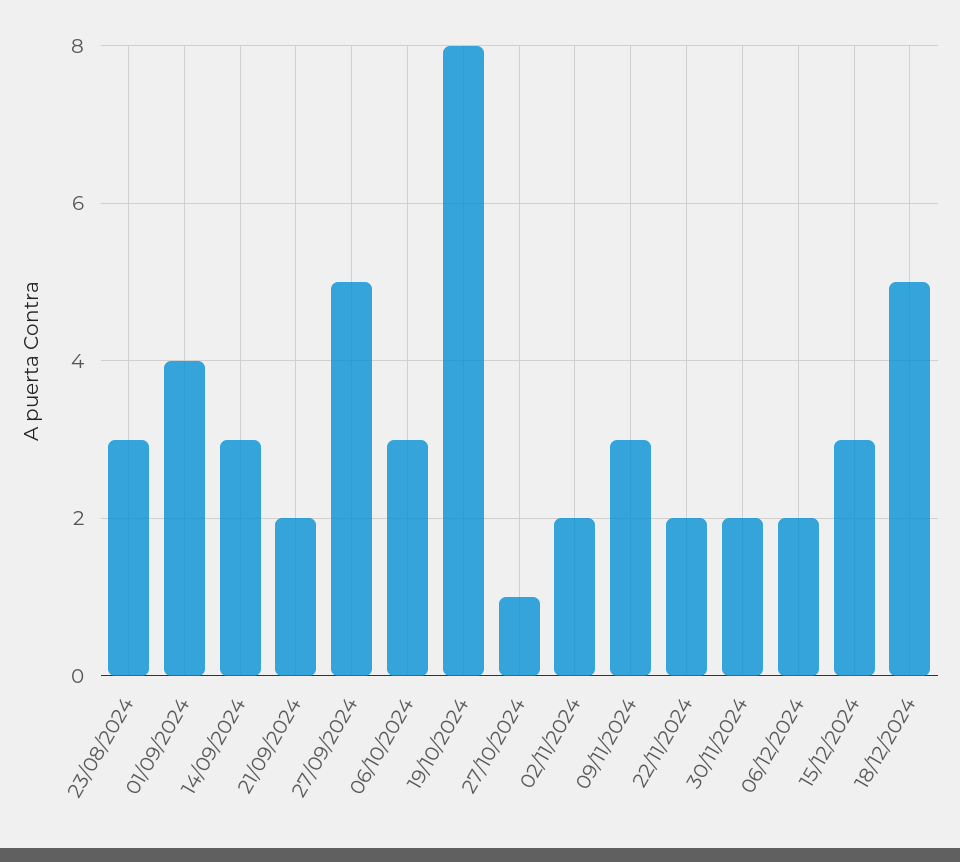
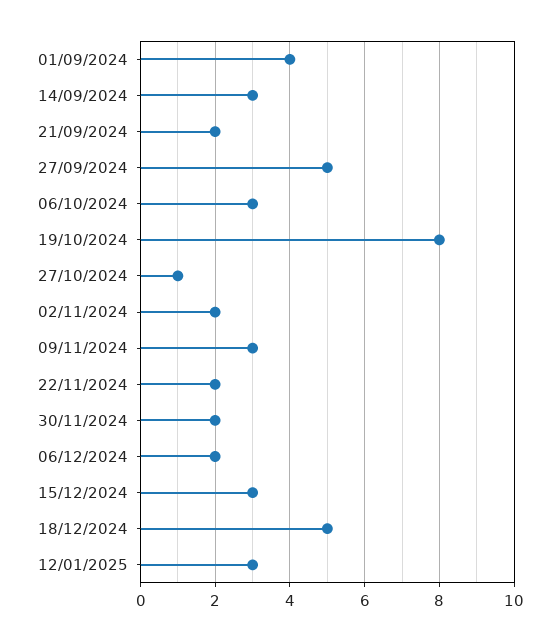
23/08/2024: 3 -> none
12/01/2025: none -> 3

